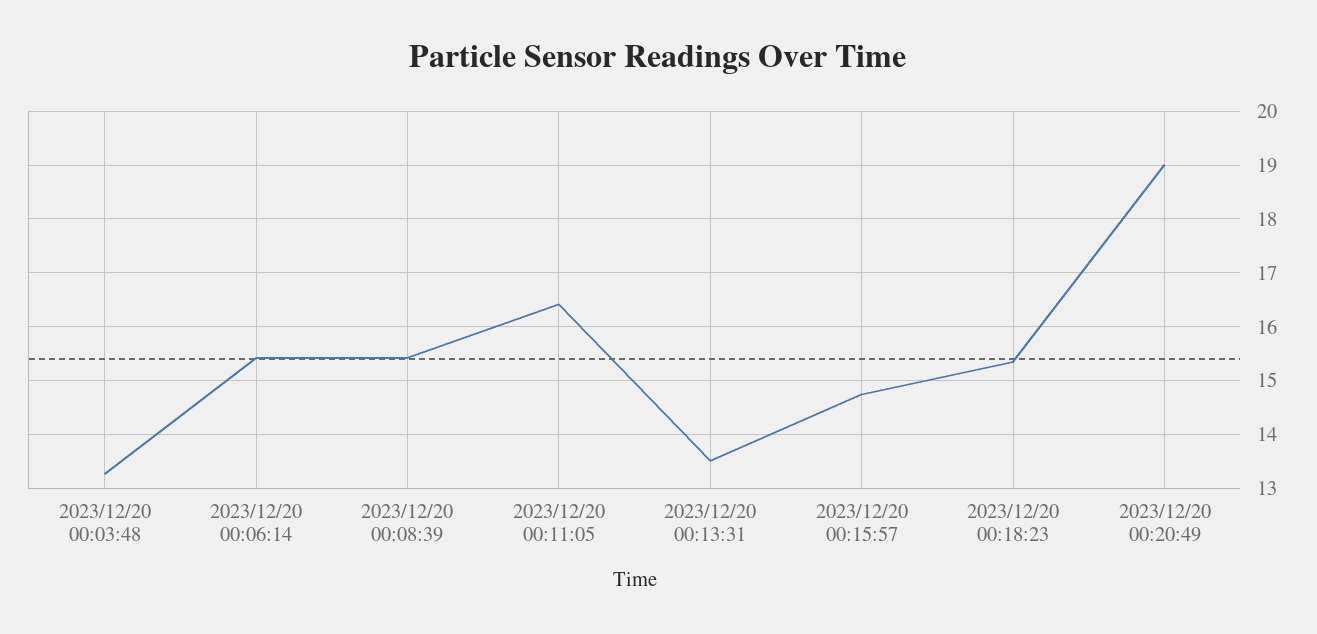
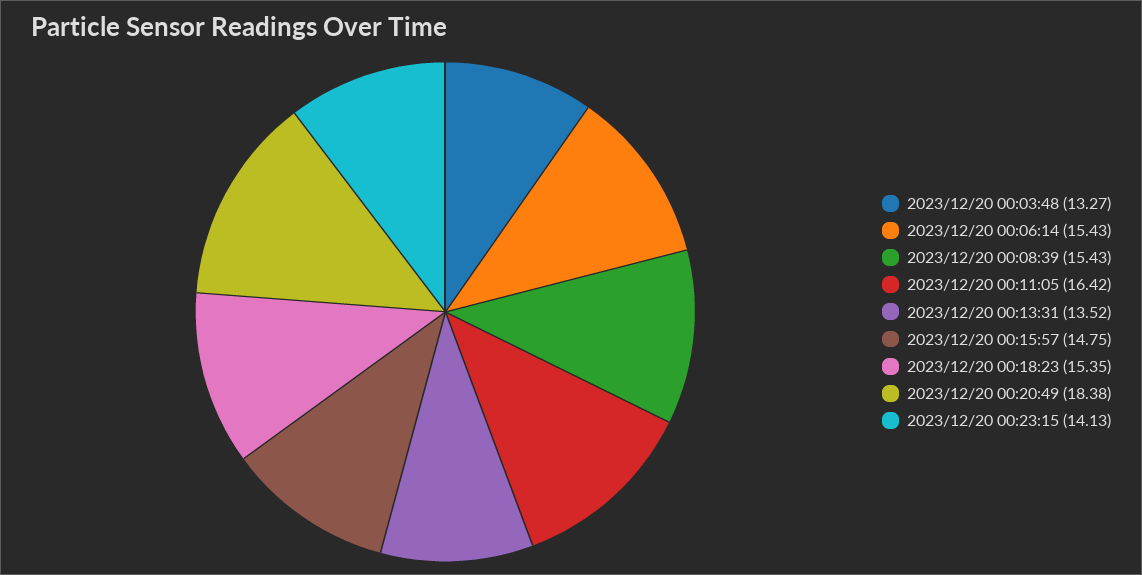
2023/12/20 00:20:49: 19 -> 18.38
2023/12/20 00:23:15: none -> 14.13

